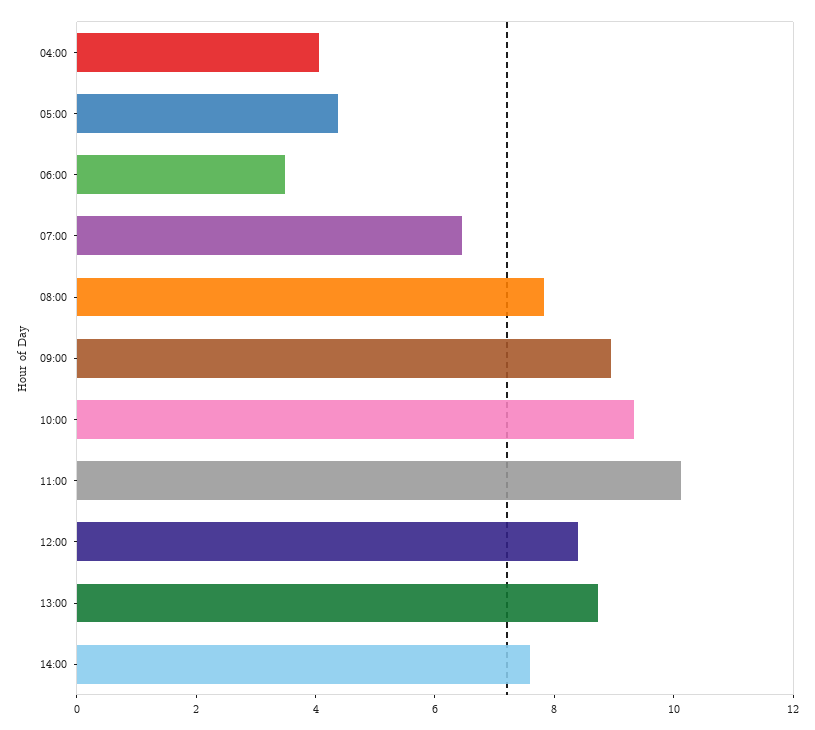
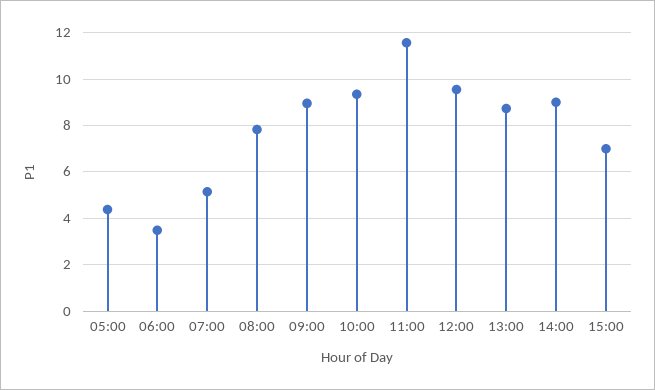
04:00: 4 -> none
07:00: 6.5 -> 5
11:00: 10 -> 11.5
12:00: 8.5 -> 9.5
14:00: 7.5 -> 9
15:00: none -> 7

